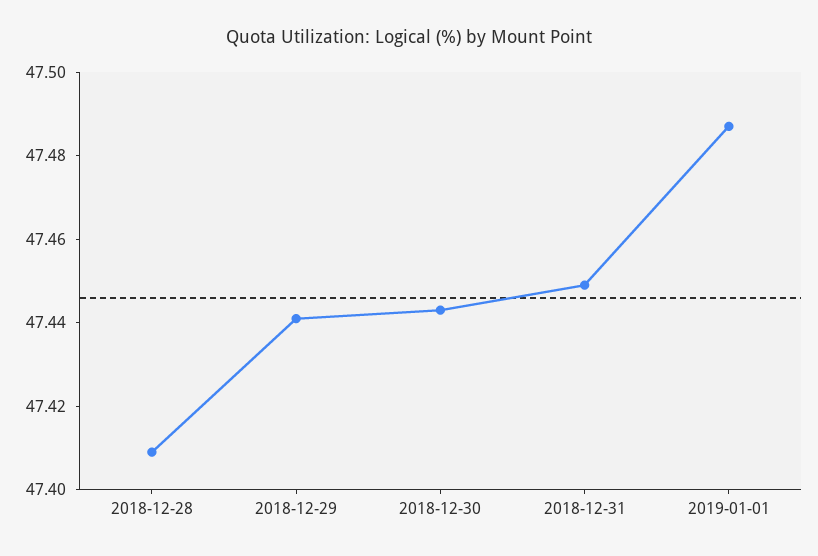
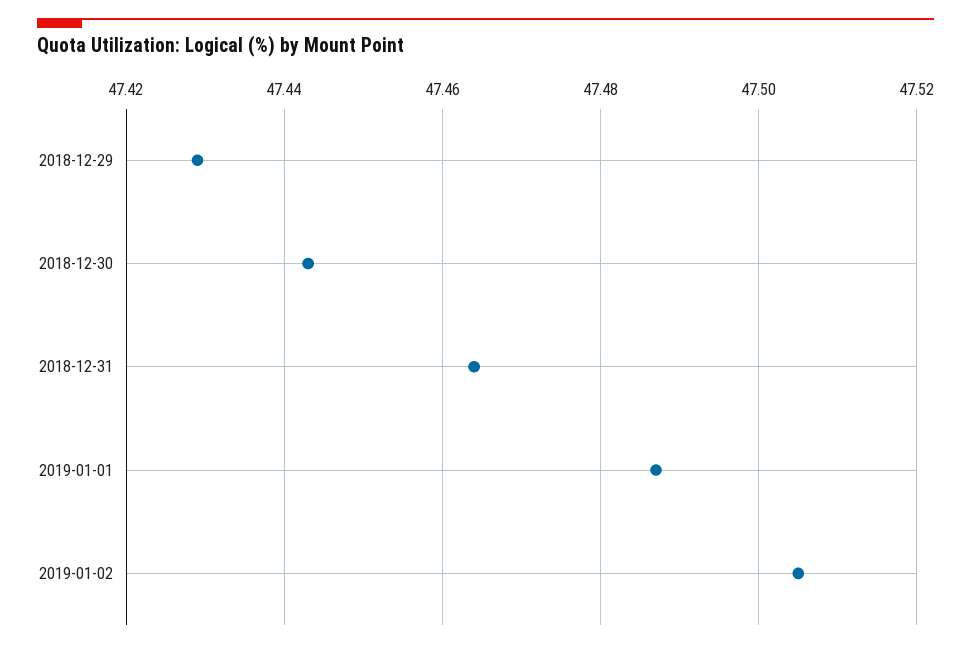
2018-12-28: 47.41 -> none
2018-12-29: 47.44 -> 47.43
2018-12-31: 47.45 -> 47.465
2019-01-02: none -> 47.505

